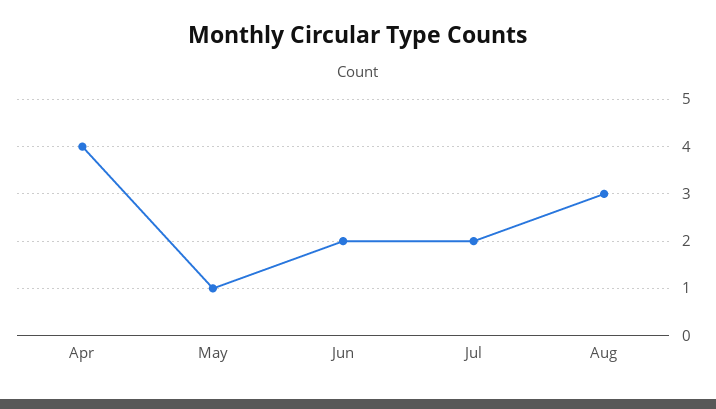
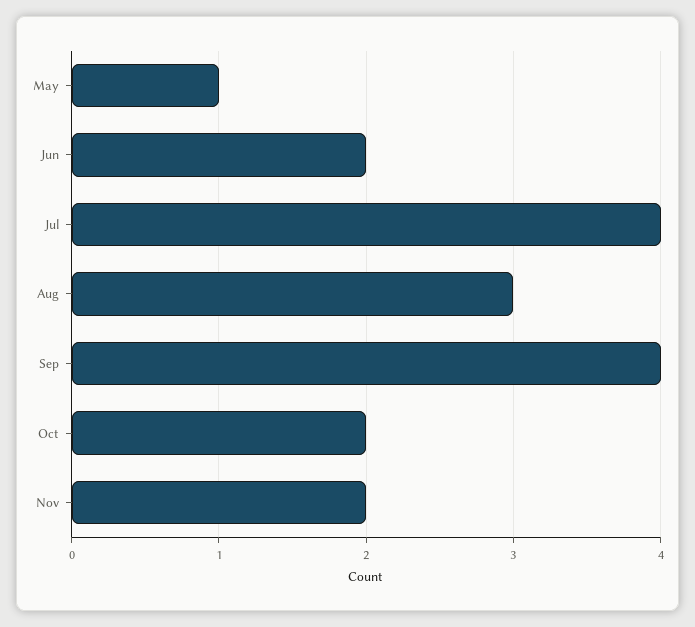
Apr: 4 -> none
Jul: 2 -> 4
Sep: none -> 4
Oct: none -> 2
Nov: none -> 2

